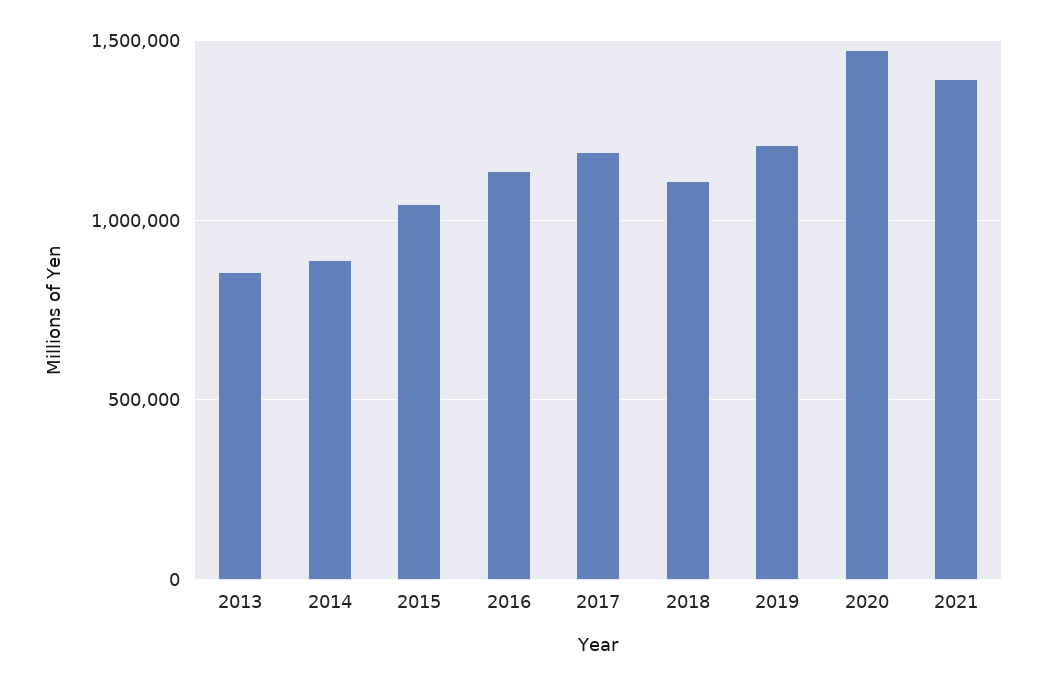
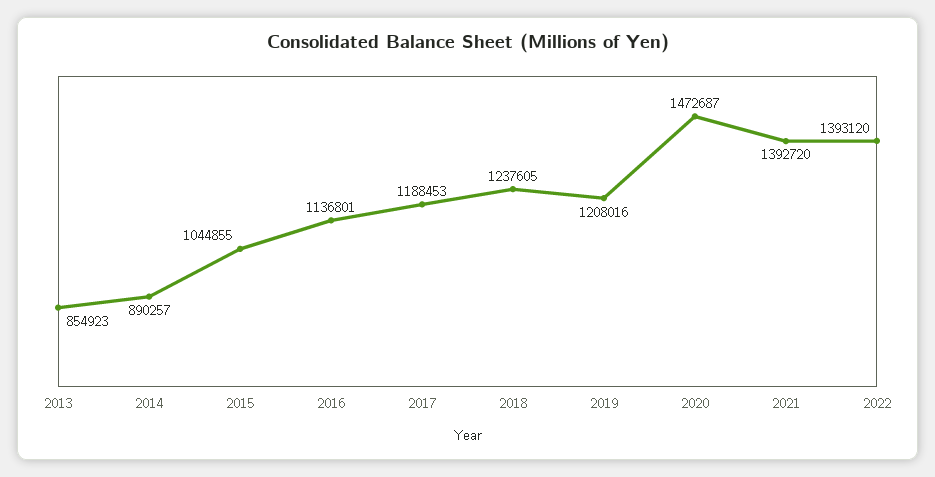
2018: 1100000 -> 1237605
2022: none -> 1393120

